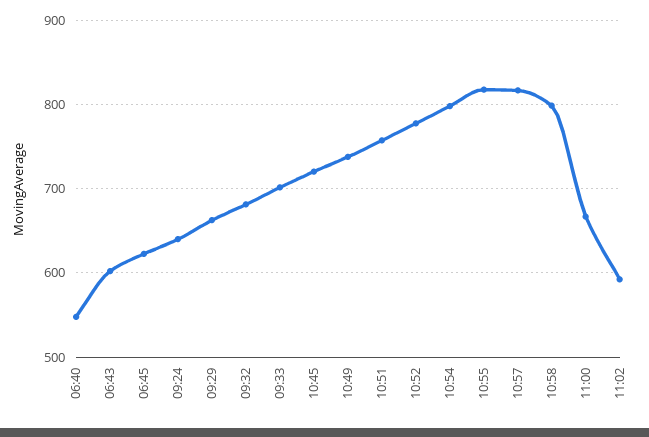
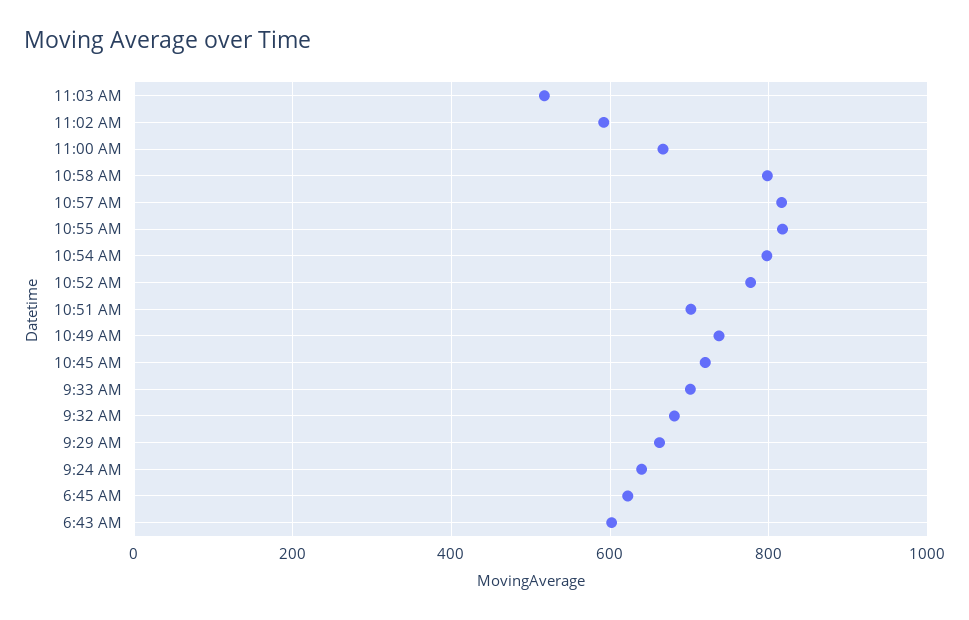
06:40: 550 -> none
10:51: 760 -> 700
11:03 AM: none -> 520

